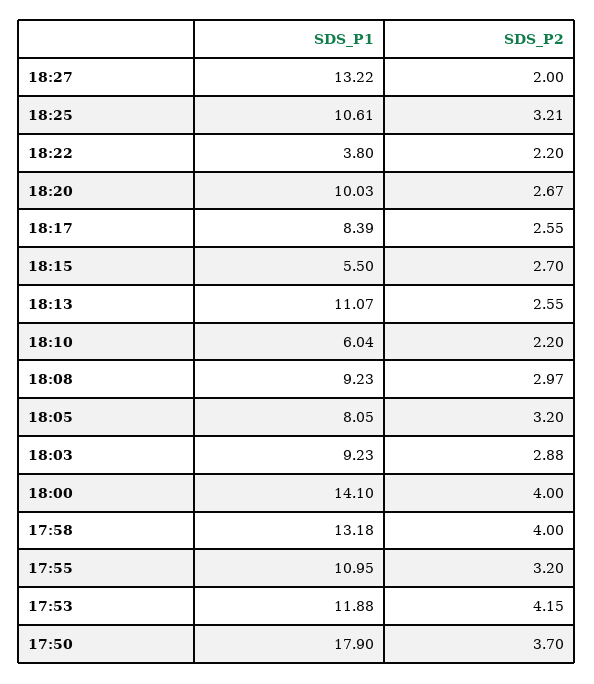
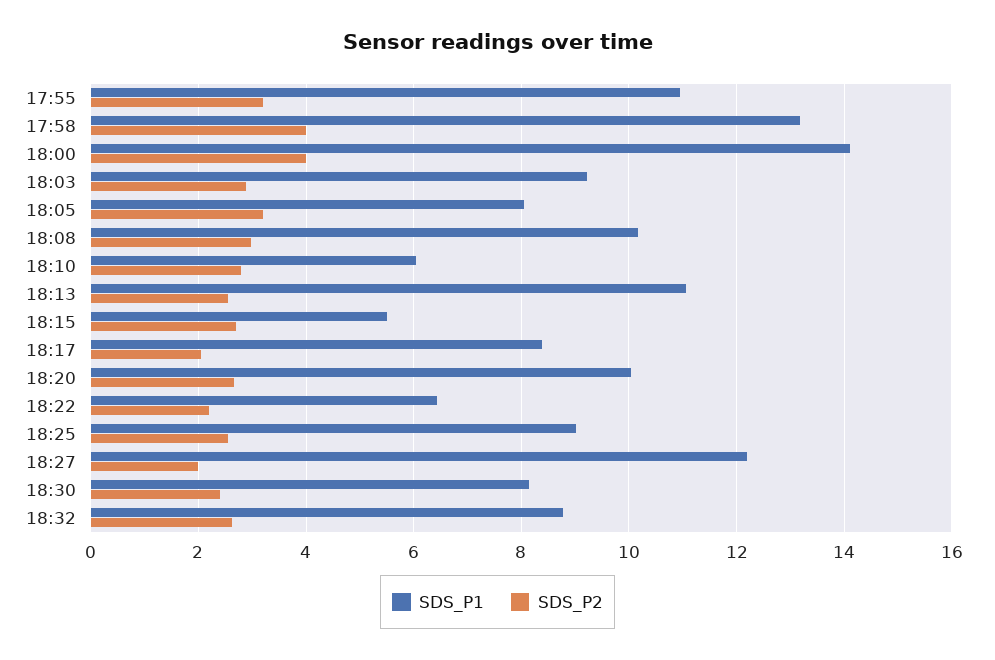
SDS_P1, 18:27: 13.22 -> 12.2
SDS_P1, 18:25: 10.61 -> 9
SDS_P2, 18:25: 3.21 -> 2.6
SDS_P1, 18:22: 3.8 -> 6.4
SDS_P2, 18:17: 2.55 -> 2
SDS_P2, 18:10: 2.2 -> 2.8
SDS_P1, 18:08: 9.23 -> 10.2
SDS_P1, 17:53: 11.88 -> none
SDS_P2, 17:53: 4.15 -> none
SDS_P1, 17:50: 17.9 -> none
SDS_P2, 17:50: 3.7 -> none
SDS_P1, 18:30: none -> 8.2
SDS_P2, 18:30: none -> 2.4
SDS_P1, 18:32: none -> 8.8
SDS_P2, 18:32: none -> 2.6

